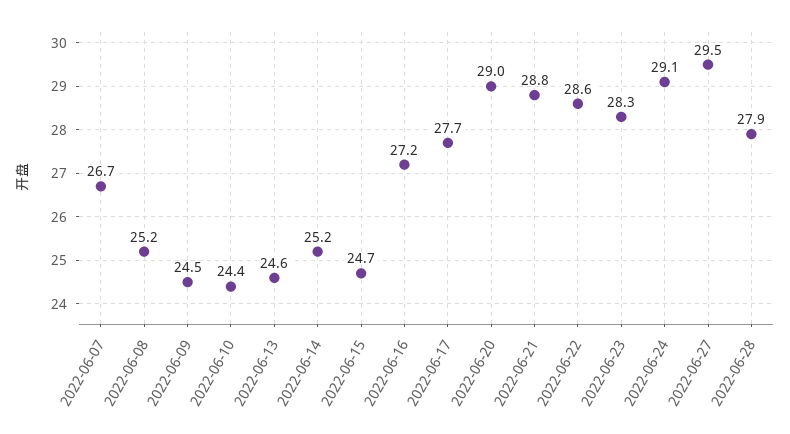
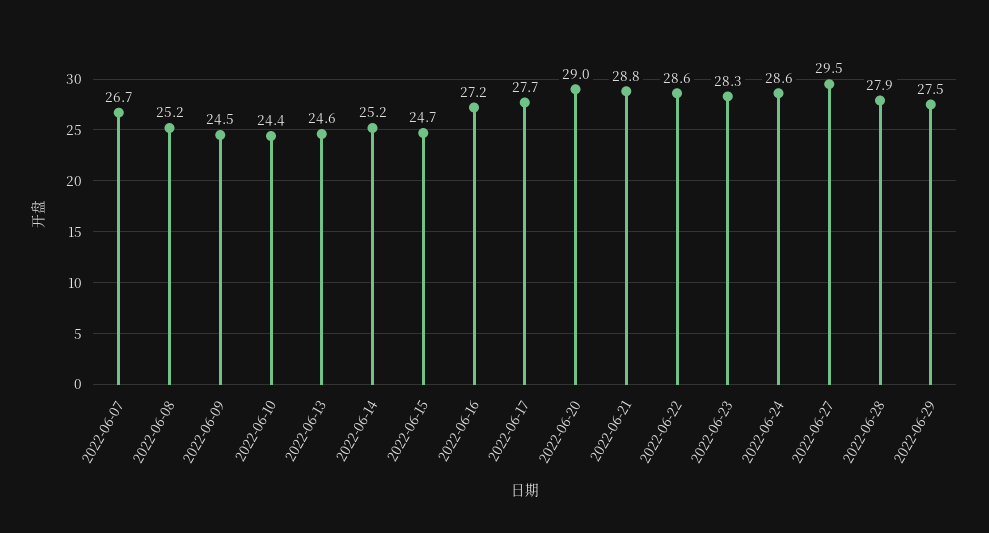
2022-06-24: 29.1 -> 28.6
2022-06-29: none -> 27.5

